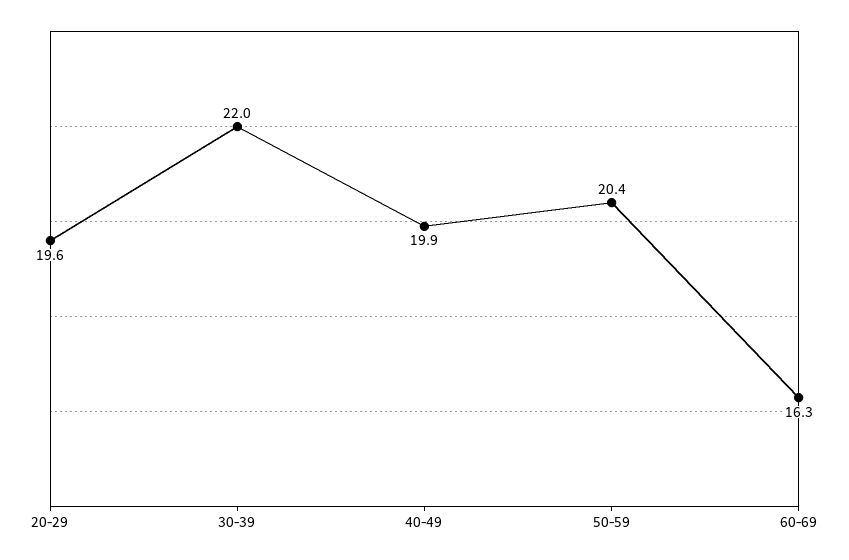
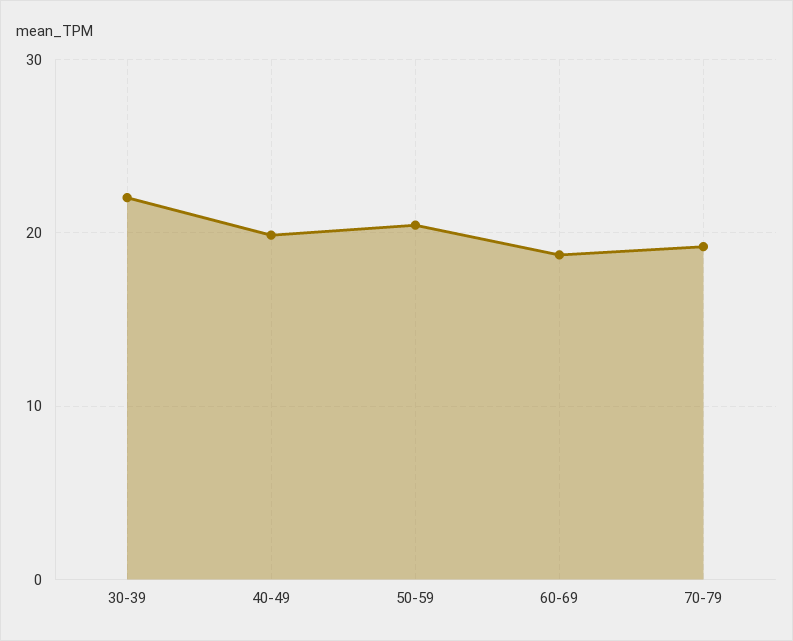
20-29: 19.6 -> none
60-69: 16.3 -> 19
70-79: none -> 19

